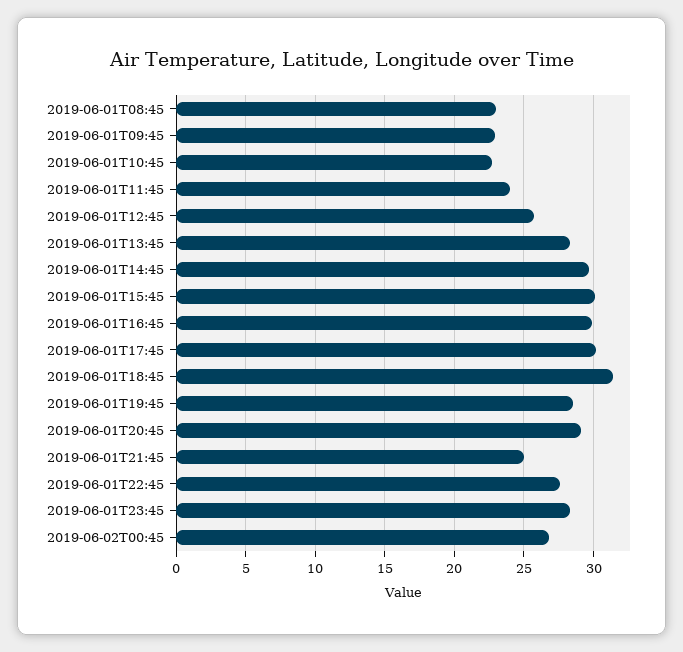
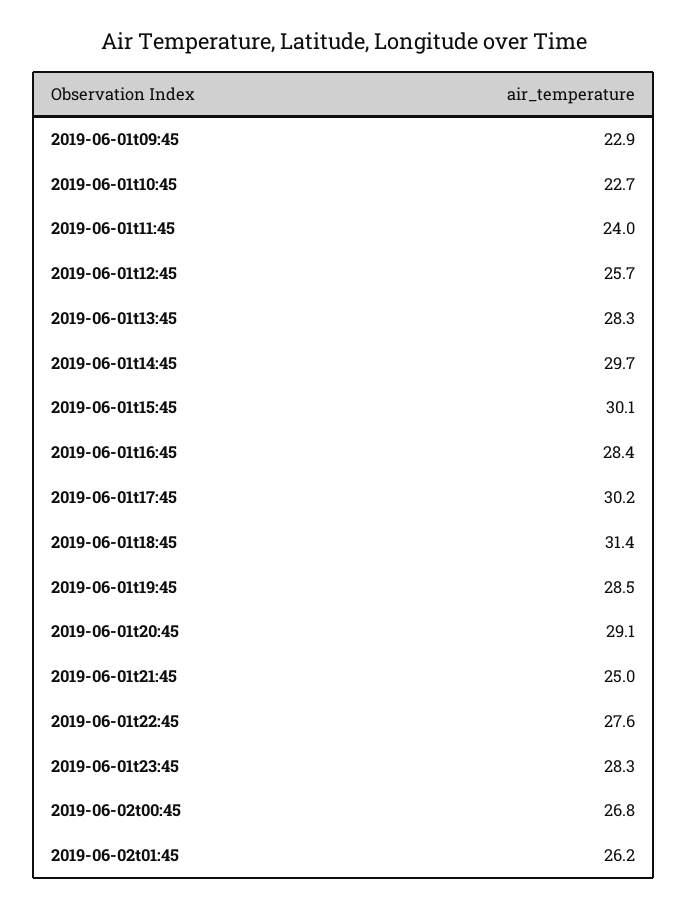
2019-06-01T08:45: 23 -> none
2019-06-01T16:45: 30 -> 28.4
2019-06-02t01:45: none -> 26.2

